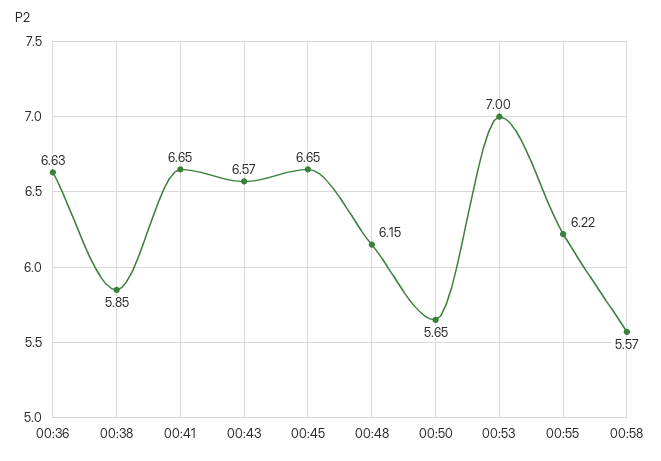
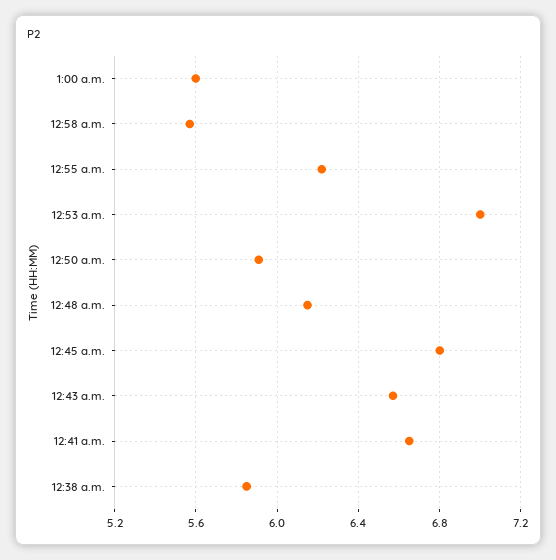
00:36: 6.63 -> none
00:45: 6.65 -> 6.8
00:50: 5.65 -> 5.9
1:00 a.m.: none -> 5.6

